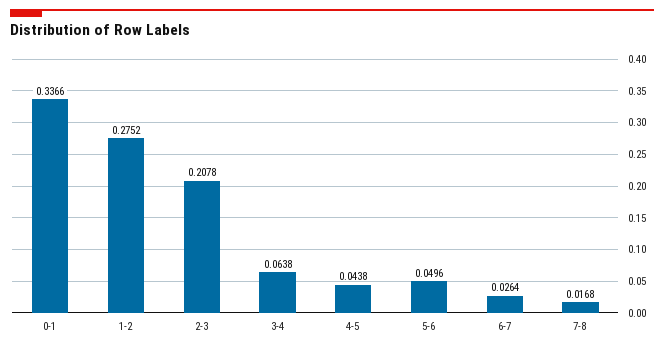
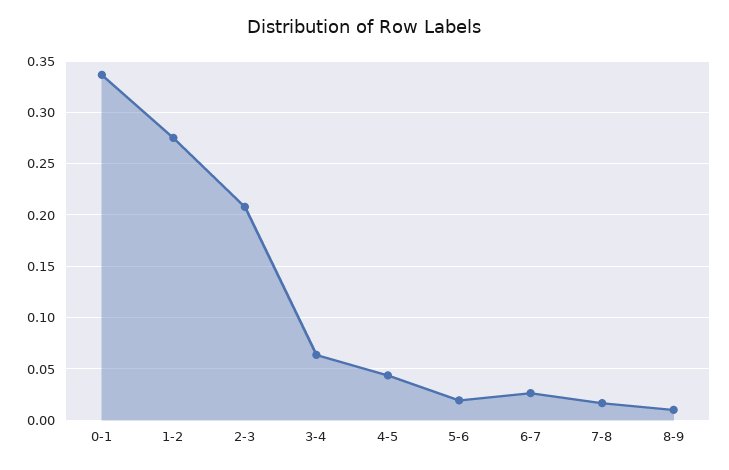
5-6: 0.0496 -> 0.02
8-9: none -> 0.01

